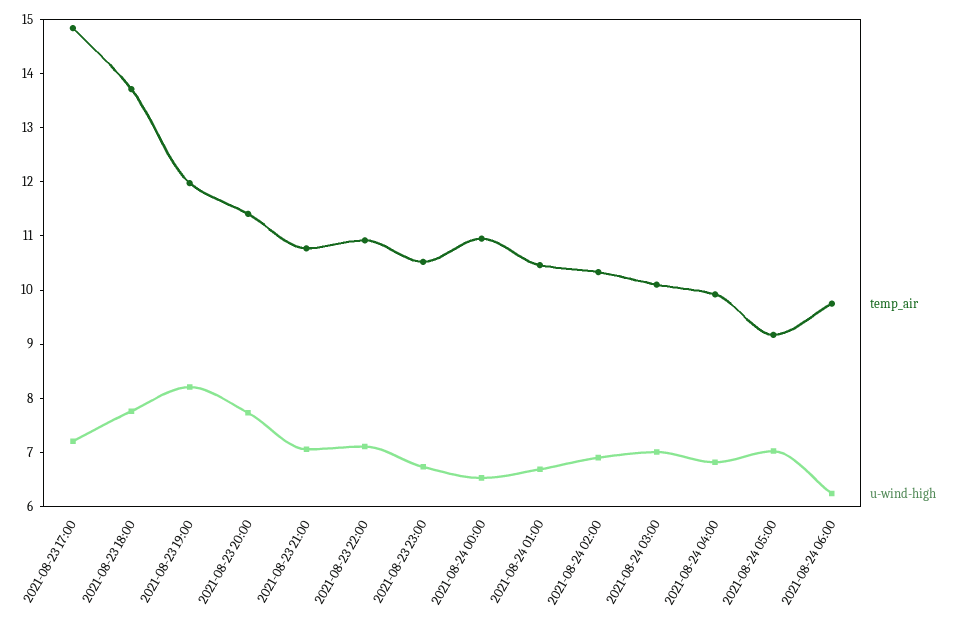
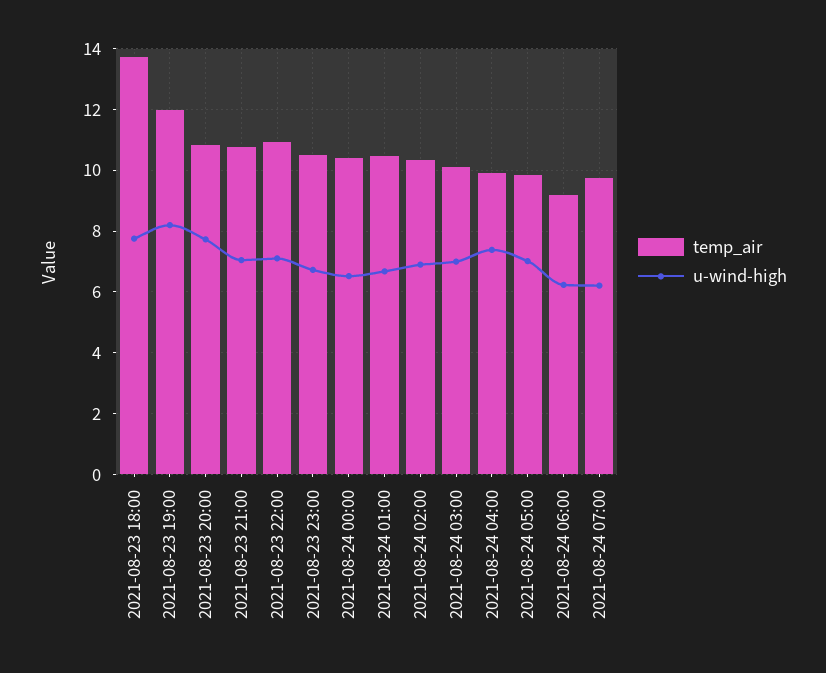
temp_air, 2021-08-23 17:00: 14.8 -> none
u-wind-high, 2021-08-23 17:00: 7.2 -> none
temp_air, 2021-08-23 20:00: 11.4 -> 10.8
temp_air, 2021-08-24 00:00: 11 -> 10.4
u-wind-high, 2021-08-24 04:00: 6.8 -> 7.4
temp_air, 2021-08-24 05:00: 9.2 -> 9.8
temp_air, 2021-08-24 06:00: 9.8 -> 9.2
temp_air, 2021-08-24 07:00: none -> 9.8
u-wind-high, 2021-08-24 07:00: none -> 6.2

